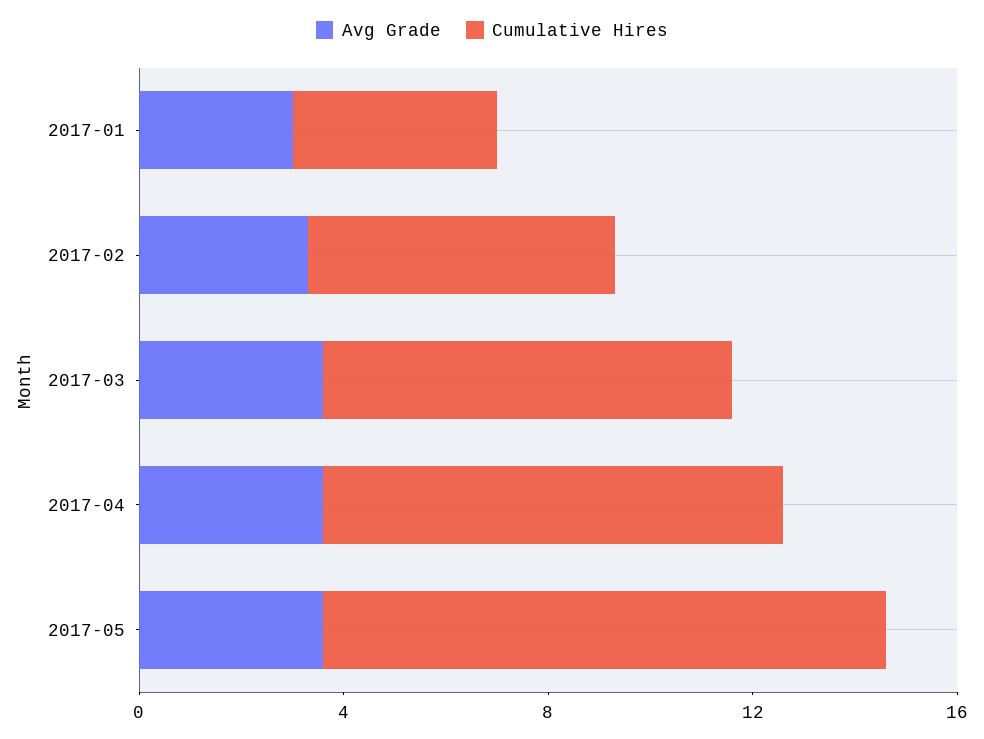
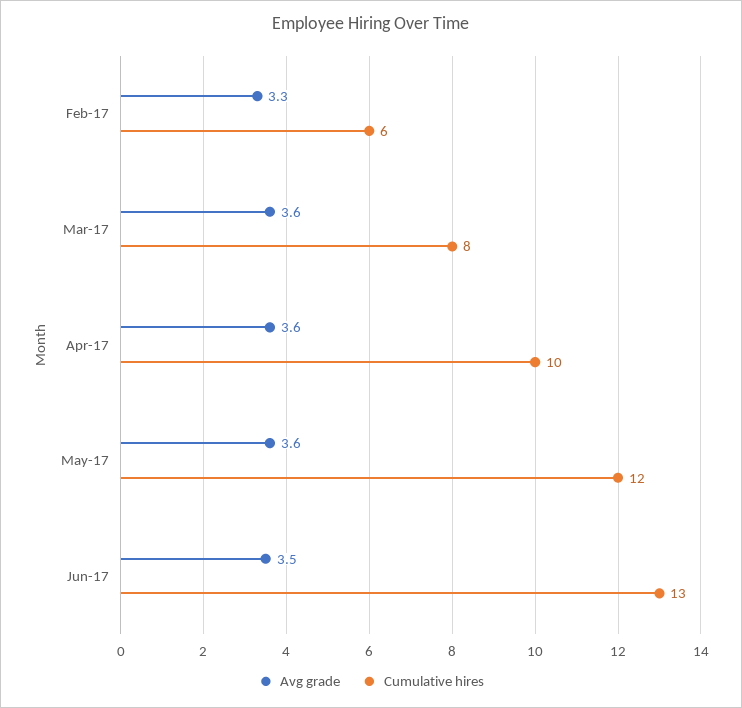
Avg Grade, 2017-01: 3 -> none
Cumulative Hires, 2017-01: 4 -> none
Cumulative Hires, 2017-04: 9 -> 10
Cumulative Hires, 2017-05: 11 -> 12
Avg Grade, Jun-17: none -> 3.5
Cumulative Hires, Jun-17: none -> 13

